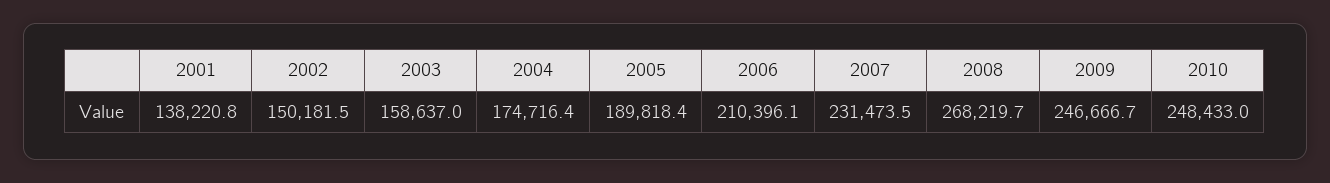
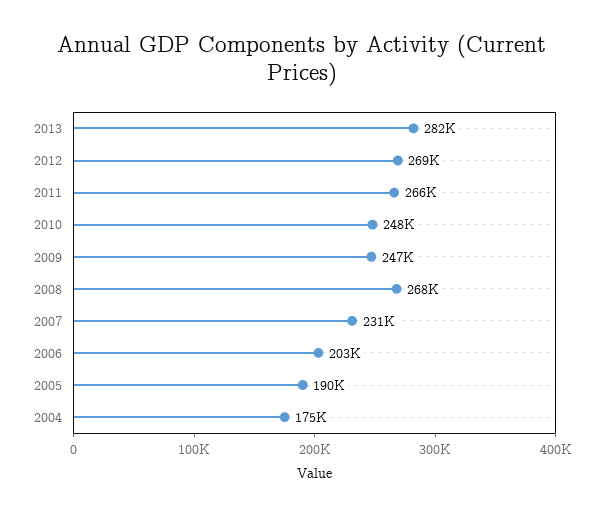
2001: 138220.8 -> none
2002: 150181.5 -> none
2003: 158637 -> none
2006: 210396.1 -> 203000
2013: none -> 282000
2012: none -> 269000
2011: none -> 266000

